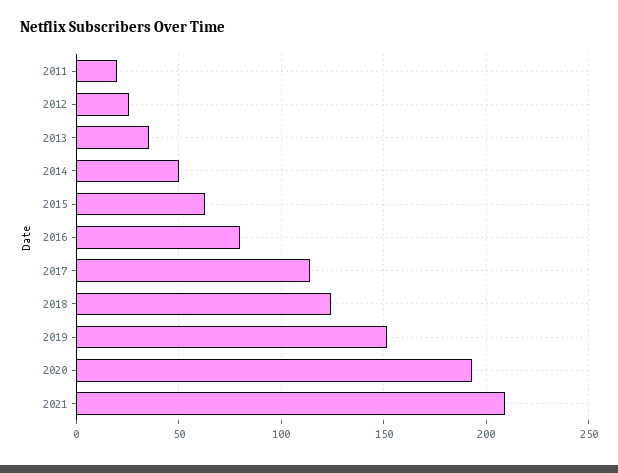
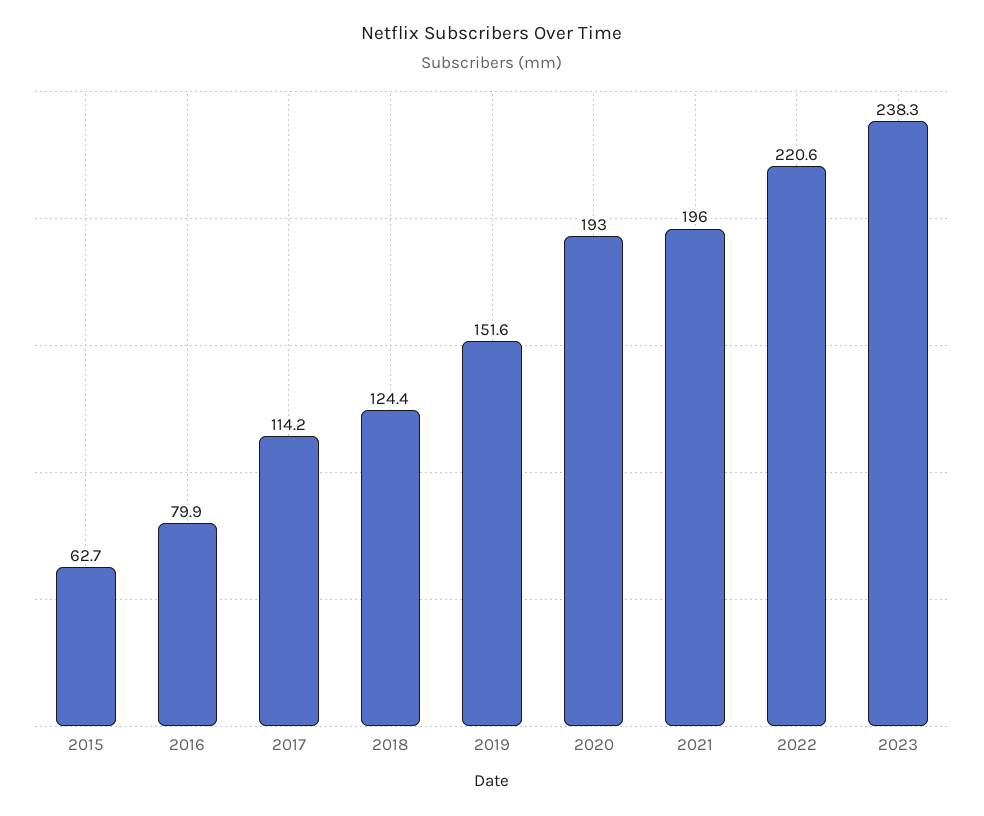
2011: 20 -> none
2012: 25 -> none
2013: 35 -> none
2014: 50 -> none
2021: 210 -> 196
2022: none -> 220.6
2023: none -> 238.3

